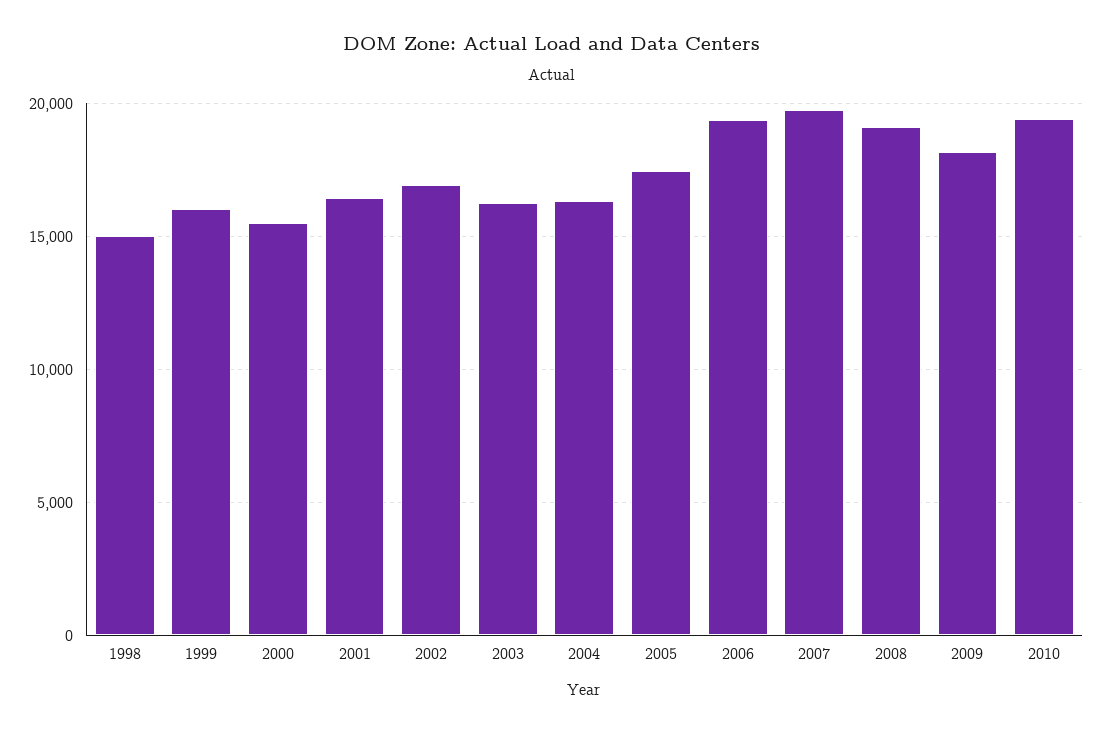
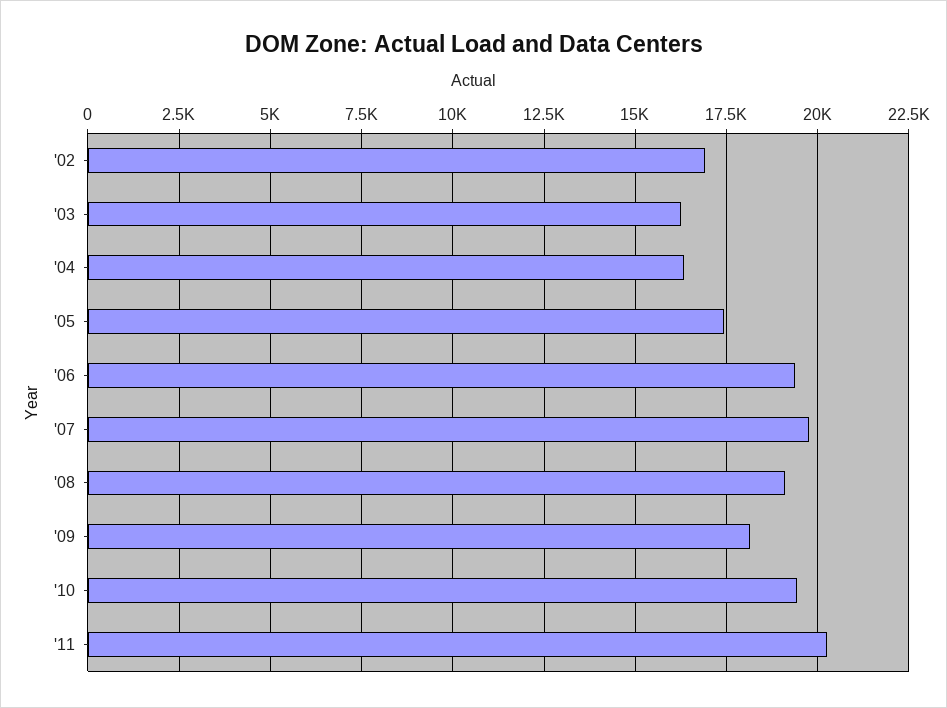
1998: 15000 -> none
1999: 16000 -> none
2000: 15500 -> none
2001: 16500 -> none
'11: none -> 20250

